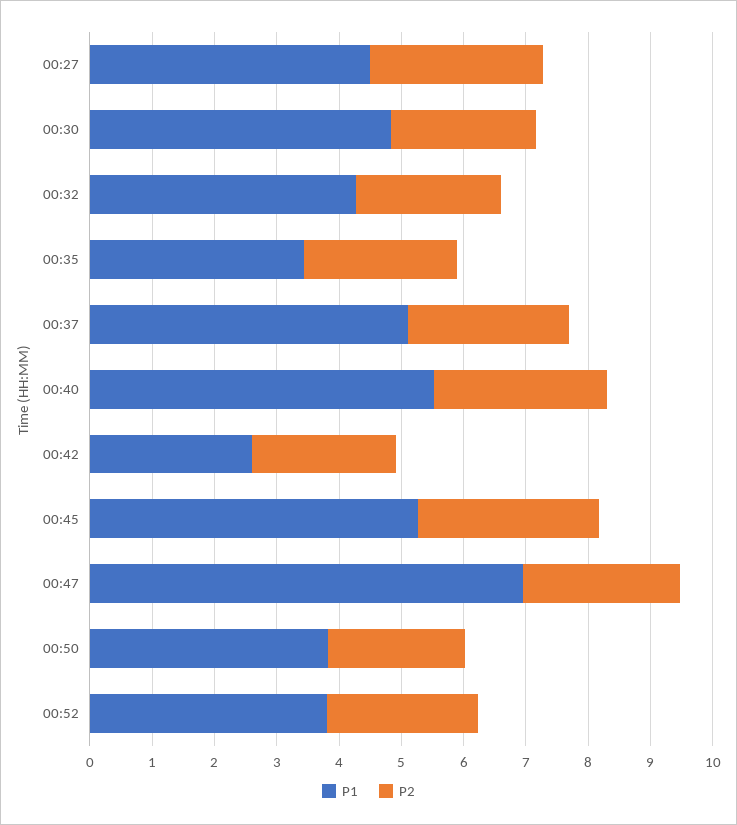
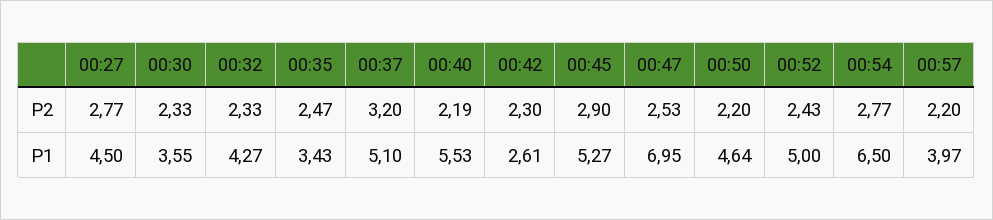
P1, 00:30: 4.8 -> 3.55
P2, 00:37: 2.6 -> 3.2
P2, 00:40: 2.8 -> 2.19
P1, 00:50: 3.8 -> 4.64
P1, 00:52: 3.8 -> 5
P2, 00:54: none -> 2.77
P2, 00:57: none -> 2.2
P1, 00:54: none -> 6.5
P1, 00:57: none -> 3.97

